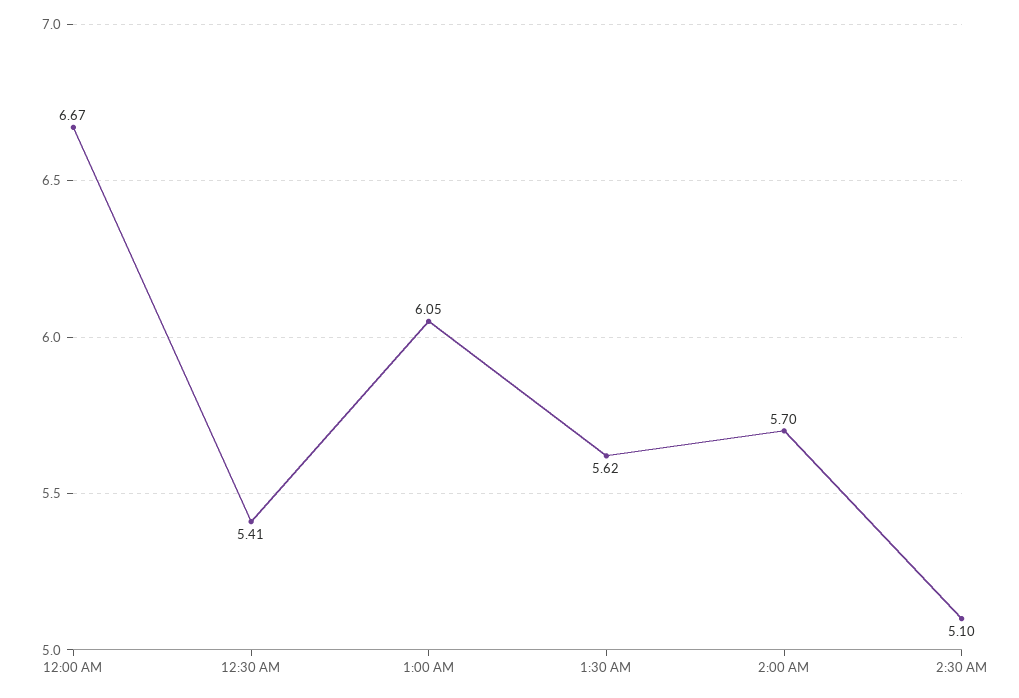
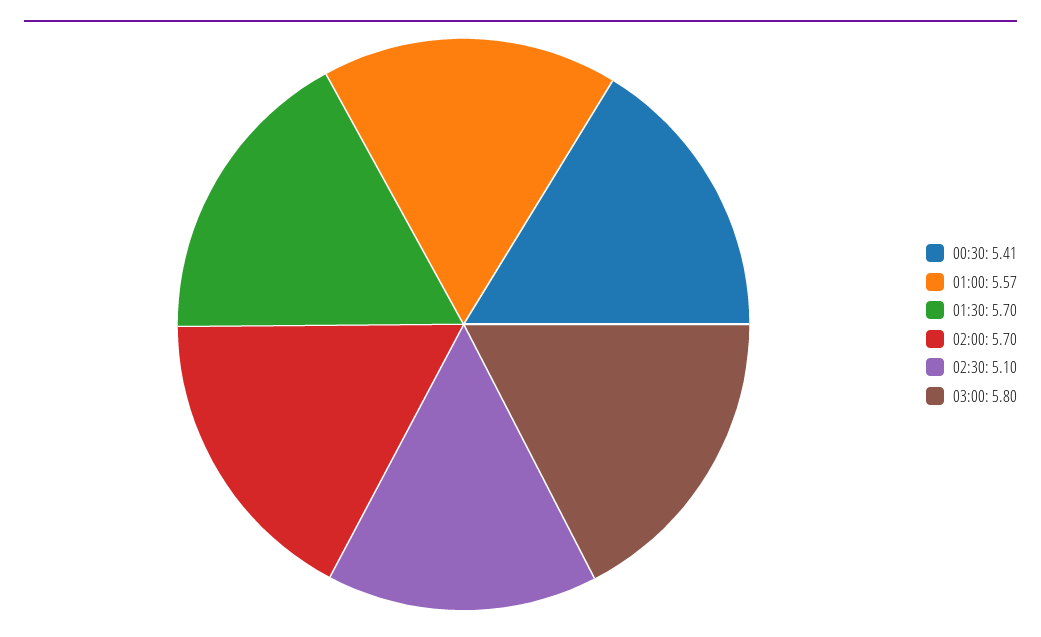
12:00 AM: 6.67 -> none
1:00 AM: 6.05 -> 5.57
1:30 AM: 5.62 -> 5.7
03:00: none -> 5.8

